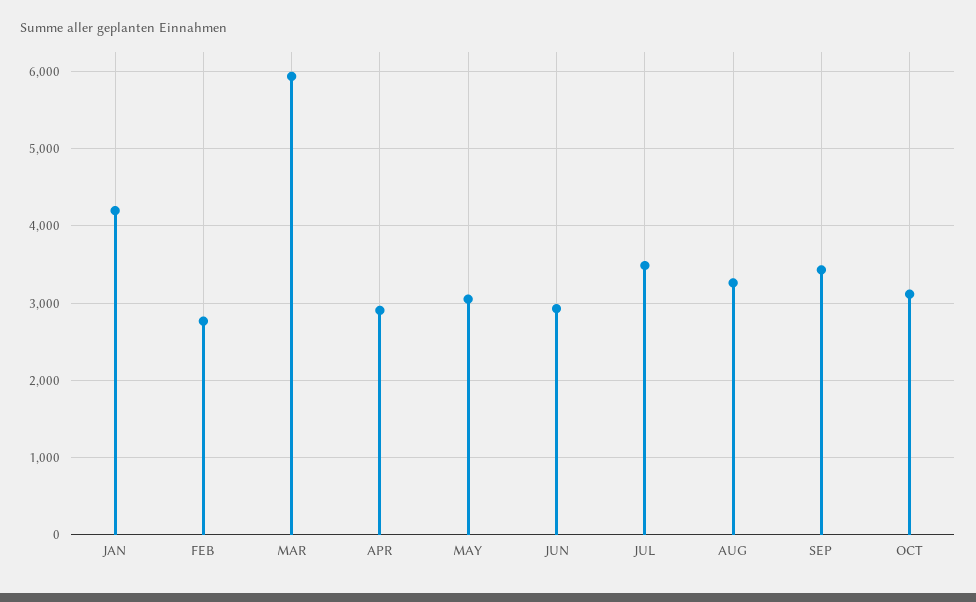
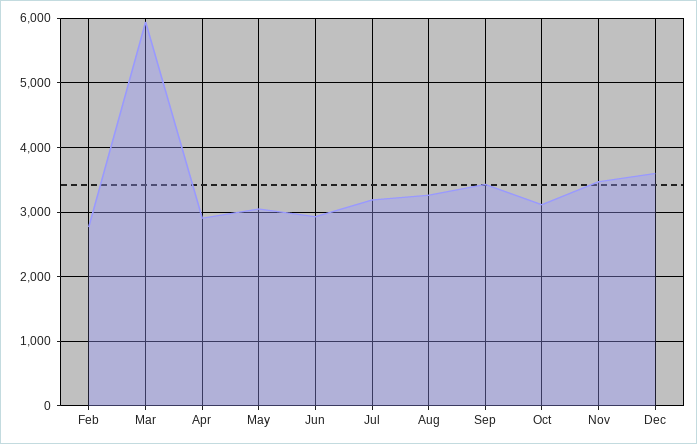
JAN: 4200 -> none
JUL: 3500 -> 3200
Nov: none -> 3500
Dec: none -> 3600

